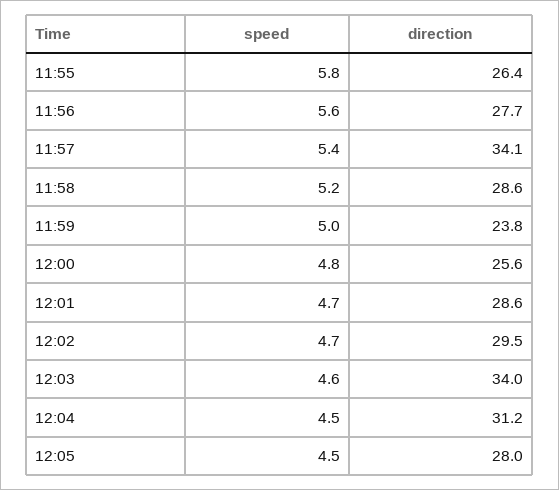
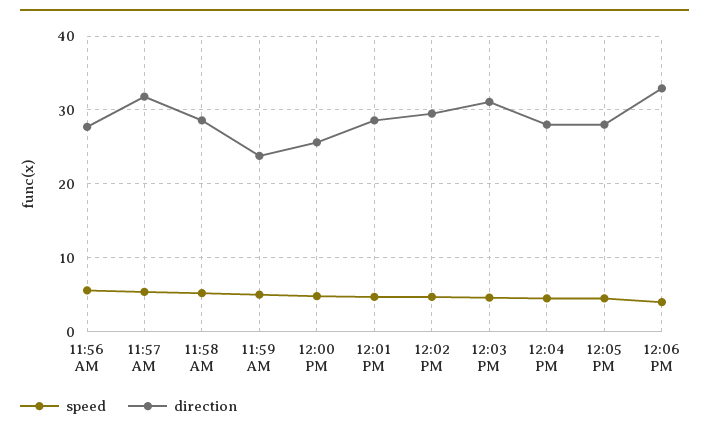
speed, 11:55: 5.8 -> none
direction, 11:55: 26.4 -> none
direction, 11:57: 34.1 -> 32
direction, 12:03: 34 -> 31
direction, 12:04: 31.2 -> 28
speed, 12:06 PM: none -> 4
direction, 12:06 PM: none -> 33

